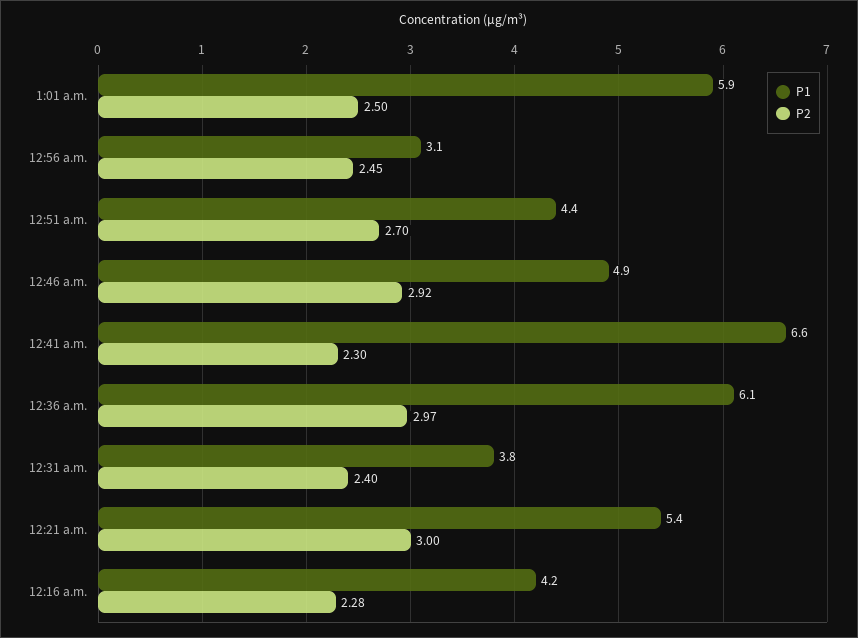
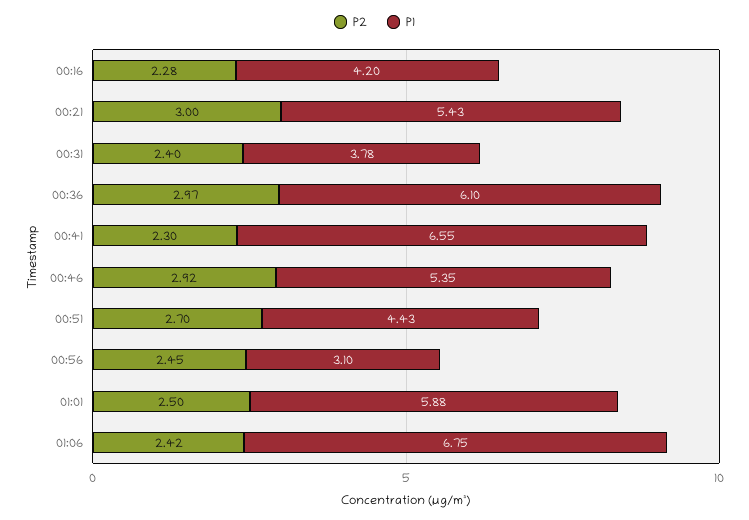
P1, 12:46 a.m.: 4.9 -> 5.35
P2, 01:06: none -> 2.42
P1, 01:06: none -> 6.75

